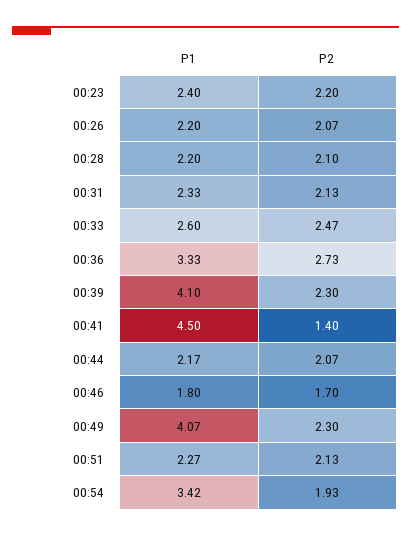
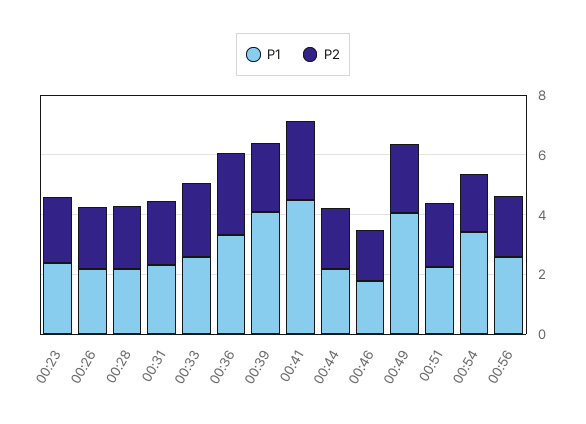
P2, 00:41: 1.4 -> 2.5
P1, 00:56: none -> 2.5
P2, 00:56: none -> 2

